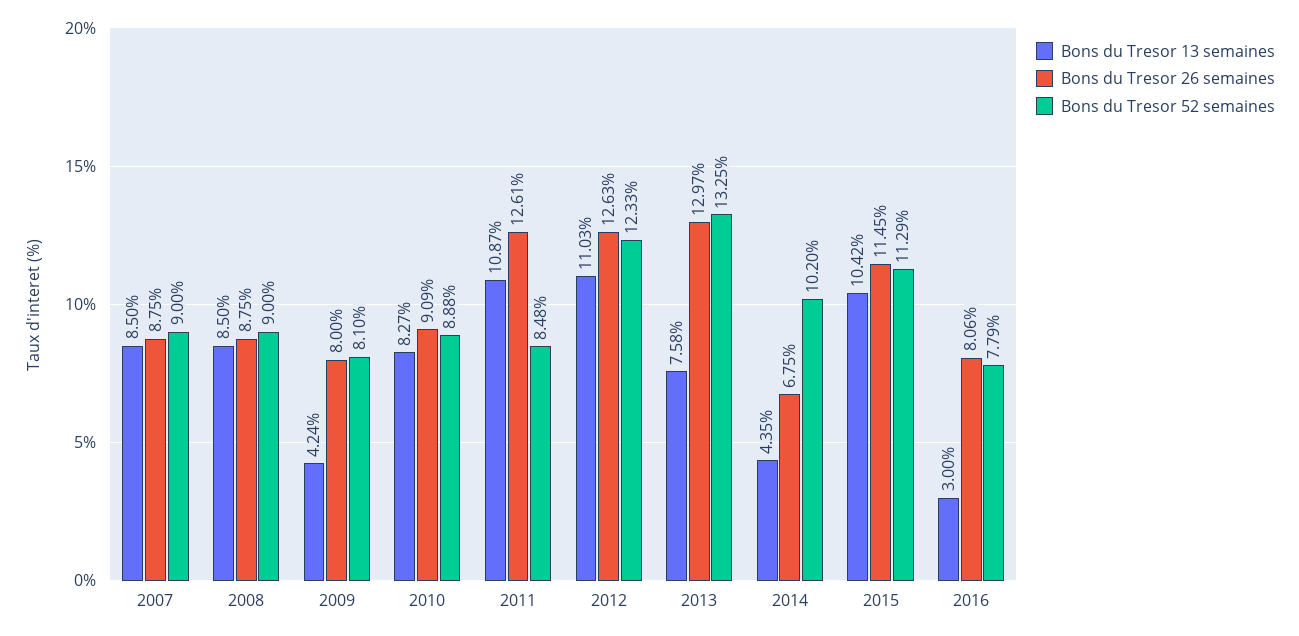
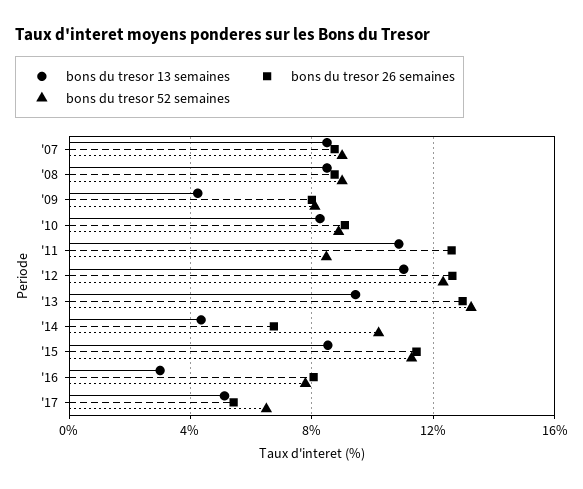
Bons du Tresor 13 semaines, 2013: 7.58 -> 9.5
Bons du Tresor 13 semaines, 2015: 10.42 -> 8.5
Bons du Tresor 13 semaines, '17: none -> 5
Bons du Tresor 26 semaines, '17: none -> 5.5
Bons du Tresor 52 semaines, '17: none -> 6.5

